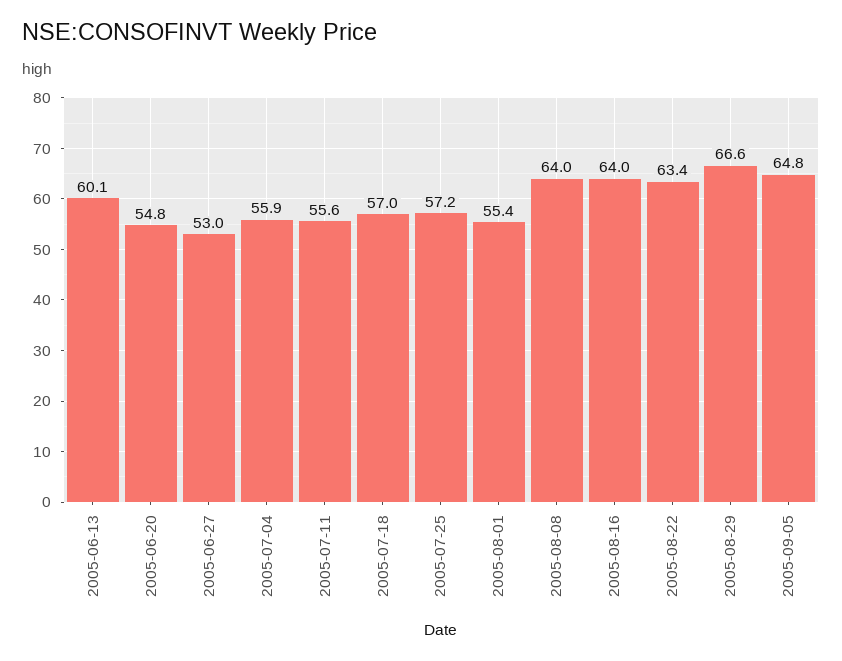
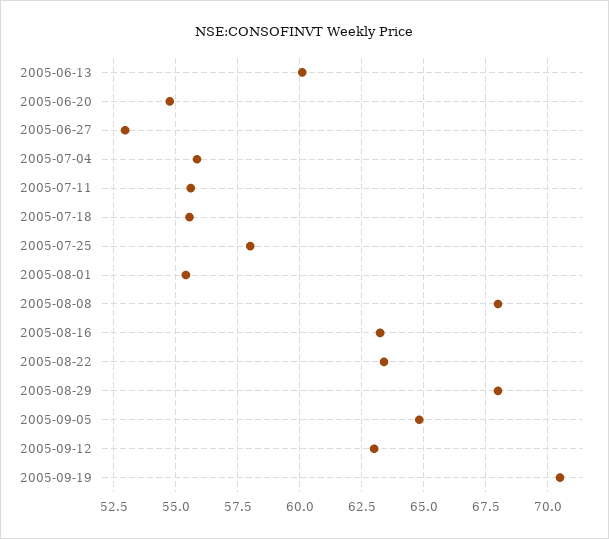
2005-07-18: 57 -> 55.5
2005-07-25: 57.2 -> 58
2005-08-08: 64 -> 68
2005-08-16: 64 -> 63.25
2005-08-29: 66.6 -> 68
2005-09-12: none -> 63
2005-09-19: none -> 70.5

